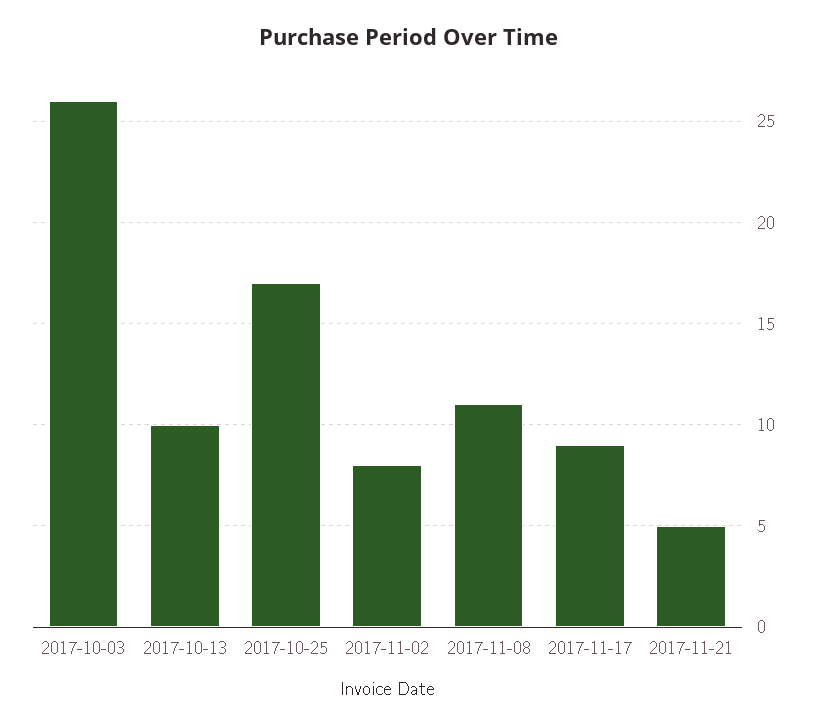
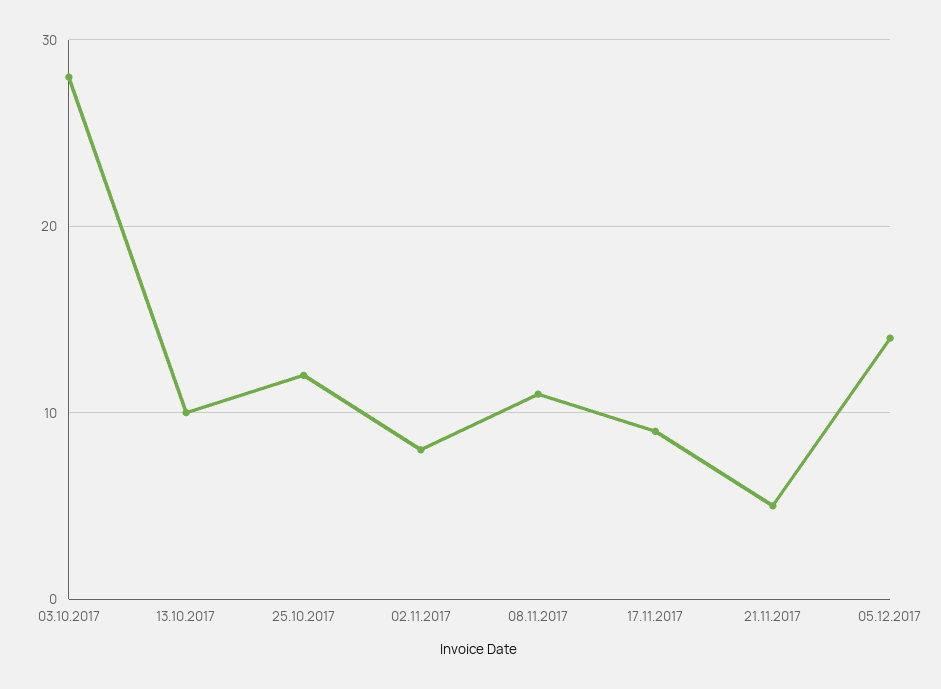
2017-10-03: 26 -> 28
2017-10-25: 17 -> 12
05.12.2017: none -> 14

